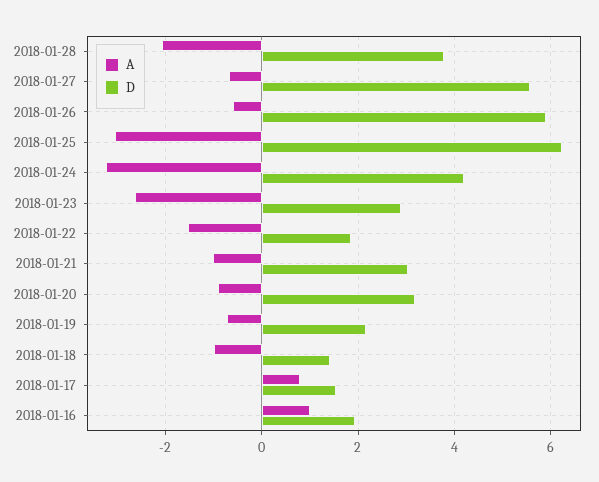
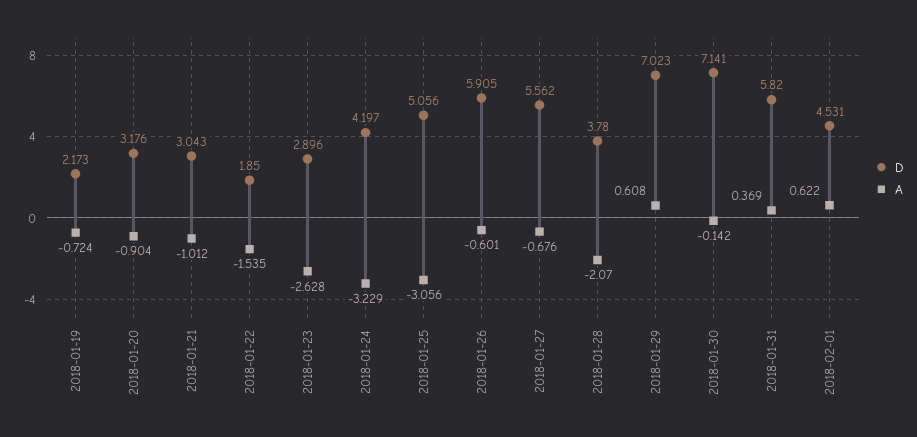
D, 2018-01-25: 6.2 -> 5.056
A, 2018-01-18: -1 -> none
D, 2018-01-18: 1.4 -> none
A, 2018-01-17: 0.8 -> none
D, 2018-01-17: 1.6 -> none
A, 2018-01-16: 1 -> none
D, 2018-01-16: 2 -> none
D, 2018-01-29: none -> 7.023
A, 2018-01-29: none -> 0.608
D, 2018-01-30: none -> 7.141
A, 2018-01-30: none -> -0.142
D, 2018-01-31: none -> 5.82
A, 2018-01-31: none -> 0.369
D, 2018-02-01: none -> 4.531
A, 2018-02-01: none -> 0.622

